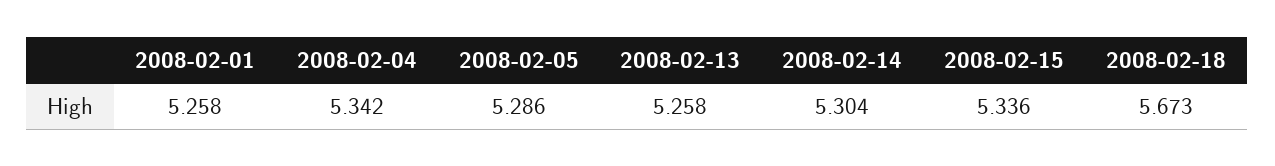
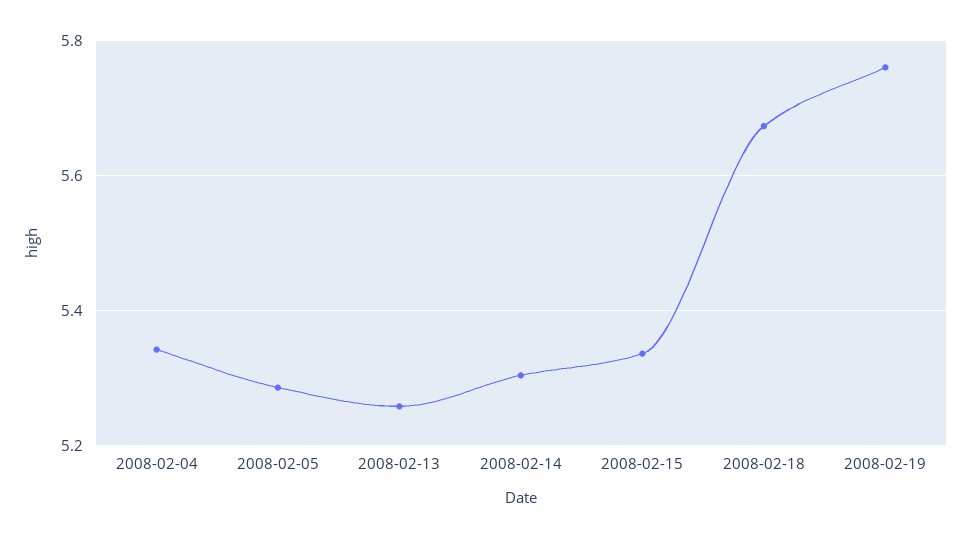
2008-02-01: 5.258 -> none
2008-02-19: none -> 5.76

